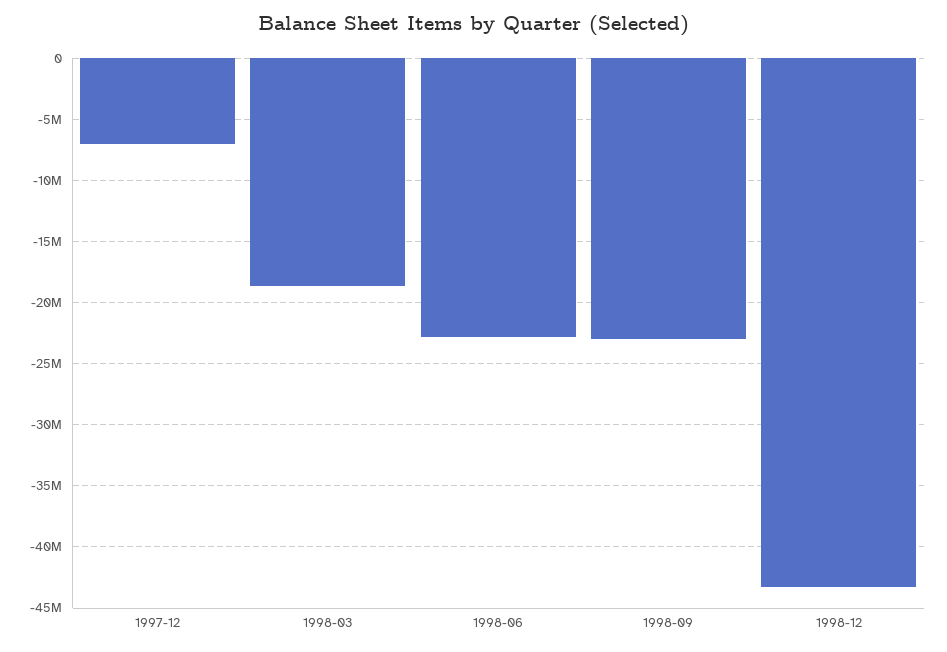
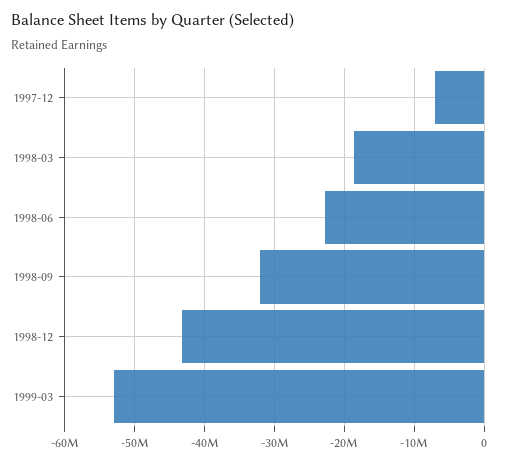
1998-09: -23000000 -> -32000000
1999-03: none -> -53000000

